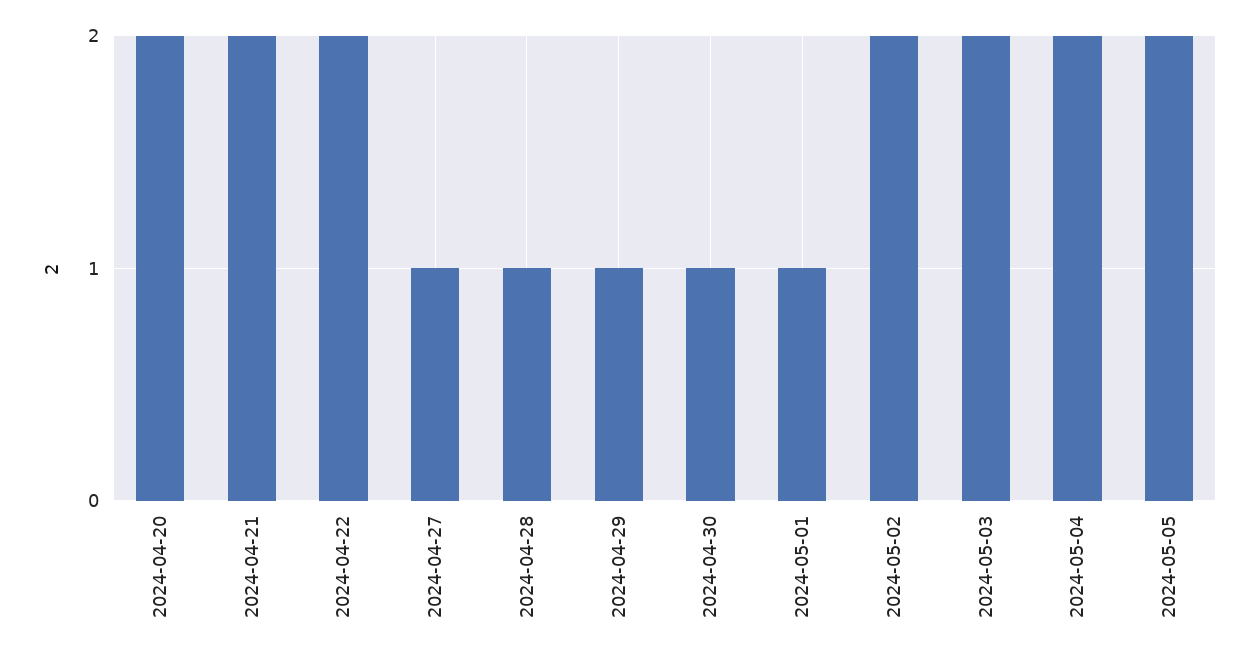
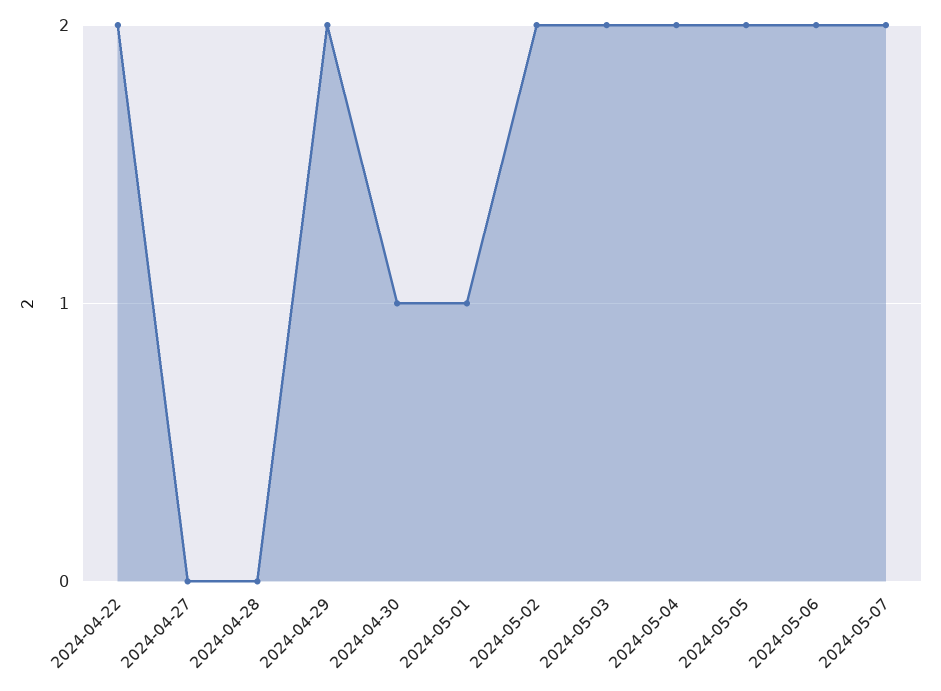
2024-04-20: 2 -> none
2024-04-21: 2 -> none
2024-04-27: 1 -> 0
2024-04-28: 1 -> 0
2024-04-29: 1 -> 2
2024-05-06: none -> 2
2024-05-07: none -> 2

